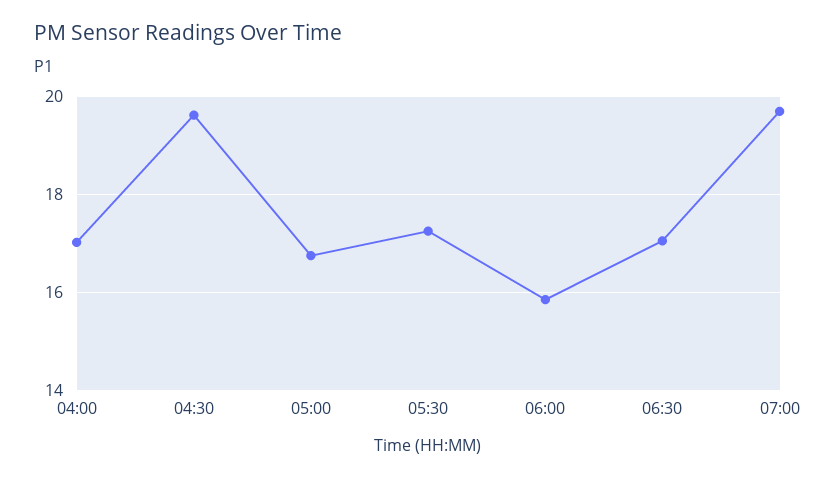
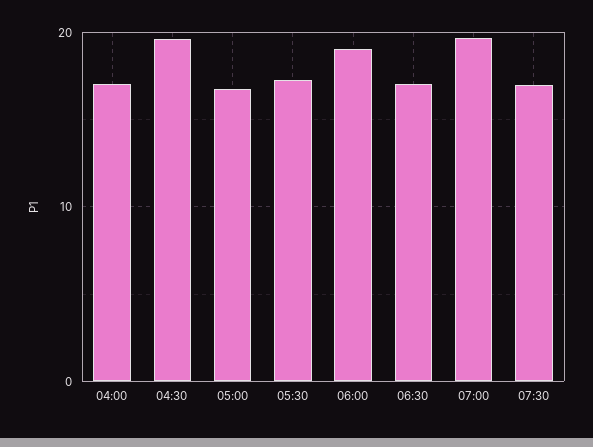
06:00: 15.8 -> 19
07:30: none -> 17

